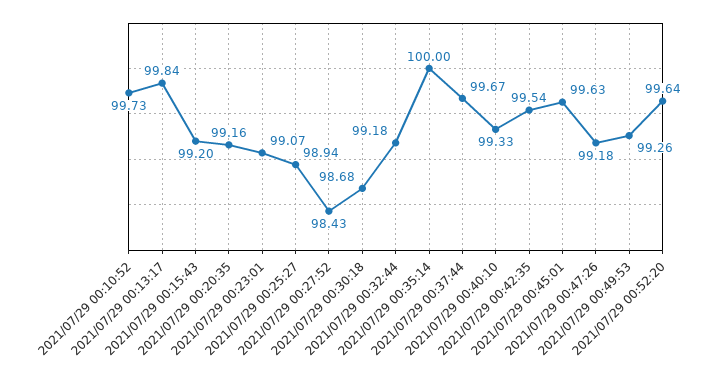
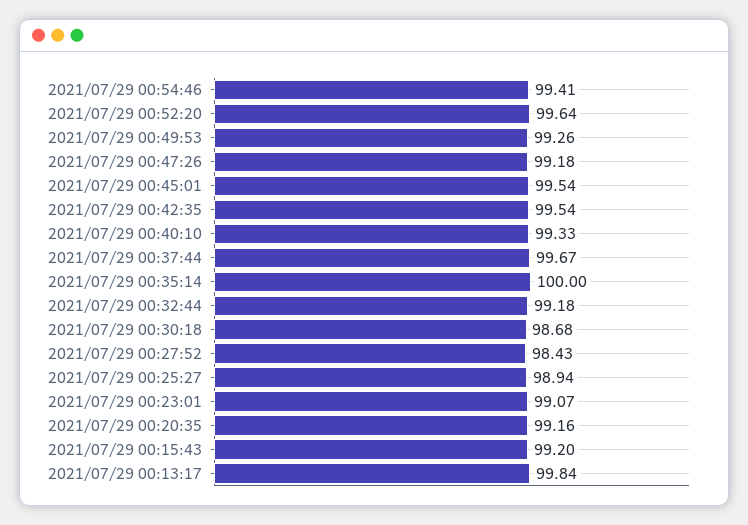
2021/07/29 00:10:52: 99.73 -> none
2021/07/29 00:45:01: 99.63 -> 99.54
2021/07/29 00:54:46: none -> 99.41

